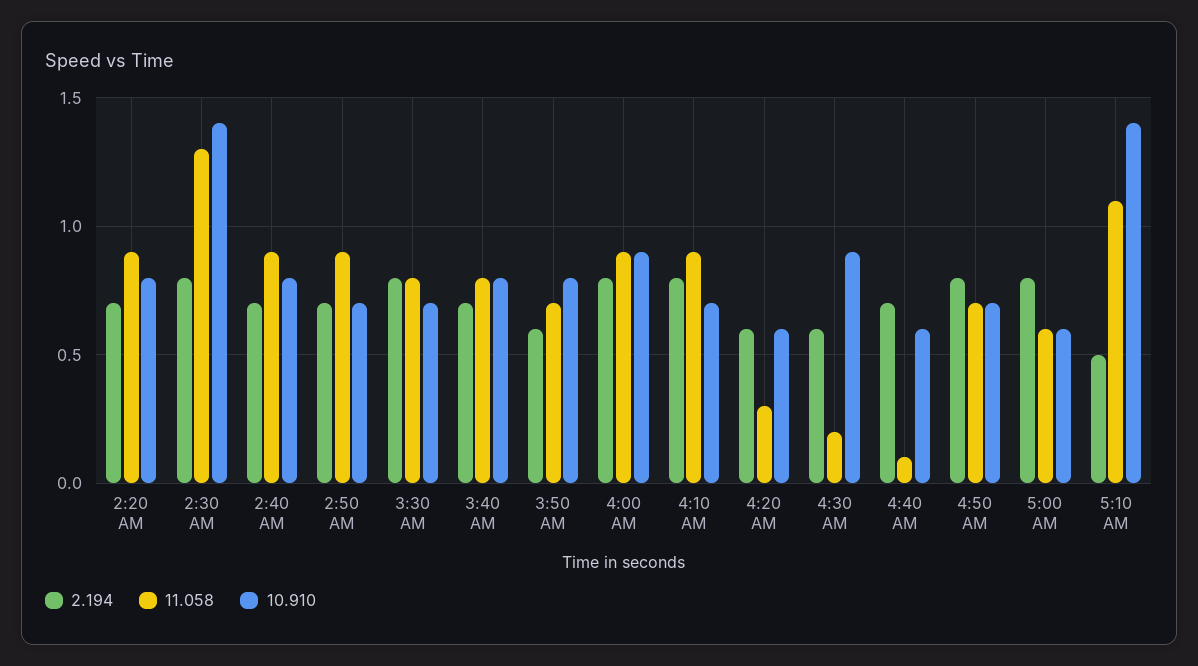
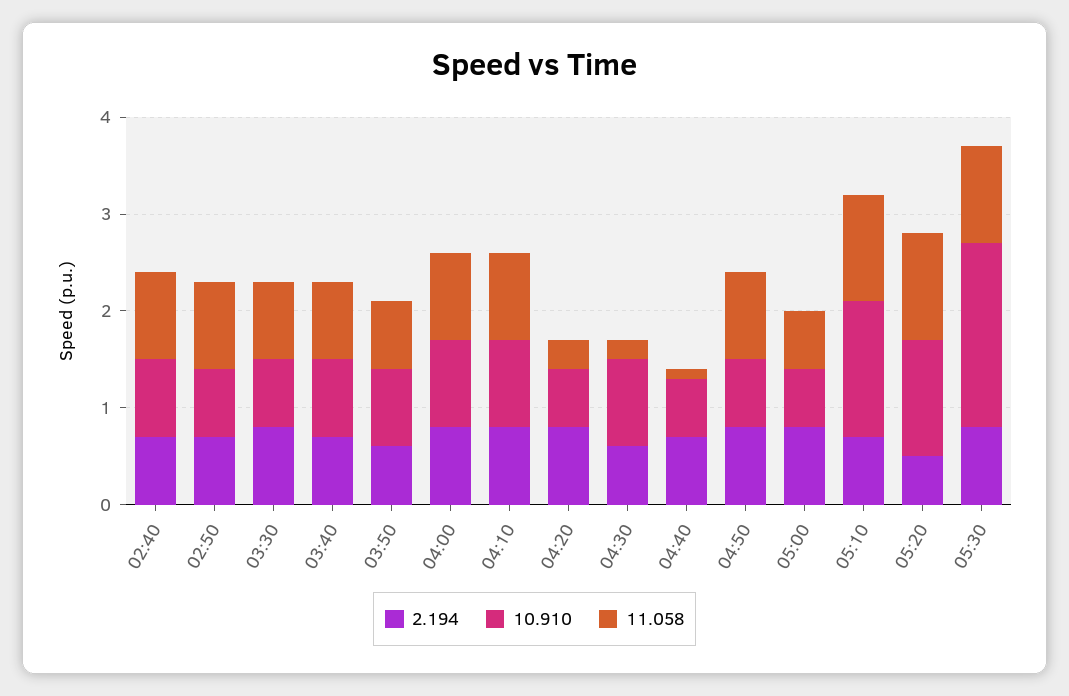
2.194, 2:20 AM: 0.7 -> none
11.058, 2:20 AM: 0.9 -> none
10.910, 2:20 AM: 0.8 -> none
2.194, 2:30 AM: 0.8 -> none
11.058, 2:30 AM: 1.3 -> none
10.910, 2:30 AM: 1.4 -> none
10.910, 4:10 AM: 0.7 -> 0.9
2.194, 4:20 AM: 0.6 -> 0.8
11.058, 4:50 AM: 0.7 -> 0.9
2.194, 5:10 AM: 0.5 -> 0.7
2.194, 05:20: none -> 0.5
10.910, 05:20: none -> 1.2
11.058, 05:20: none -> 1.1
2.194, 05:30: none -> 0.8
10.910, 05:30: none -> 1.9
11.058, 05:30: none -> 1

